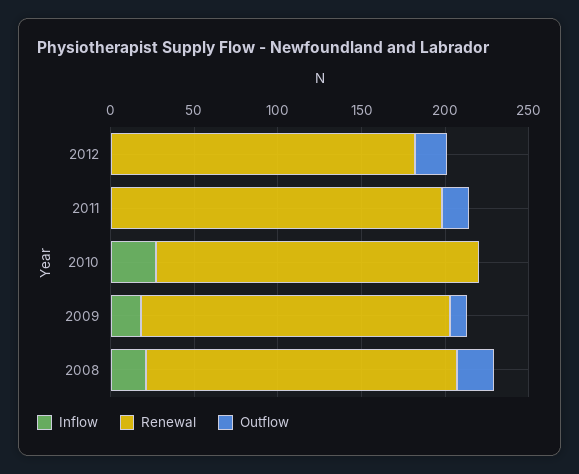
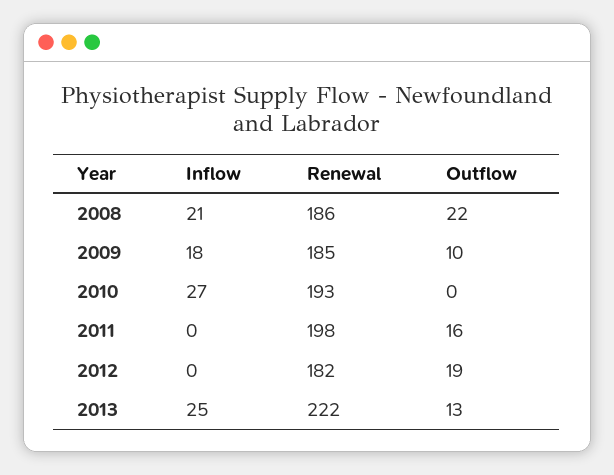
Inflow, 2013: none -> 25
Renewal, 2013: none -> 222
Outflow, 2013: none -> 13

